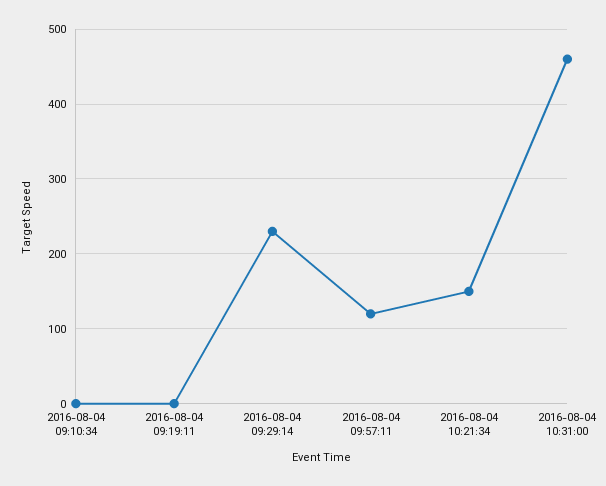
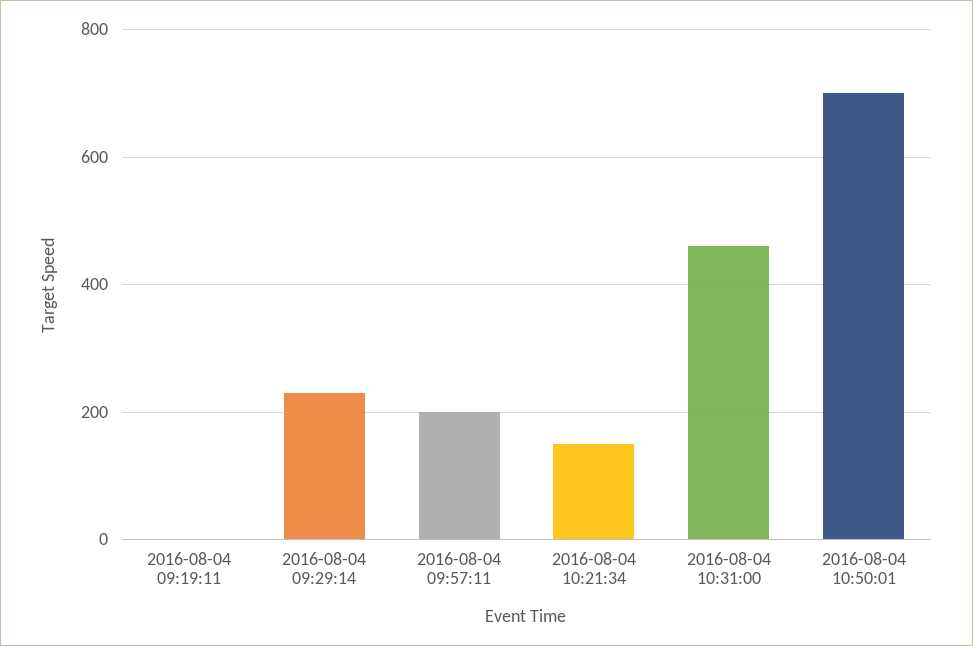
2016-08-04 09:10:34: 0 -> none
2016-08-04 09:57:11: 120 -> 200
2016-08-04 10:50:01: none -> 700

